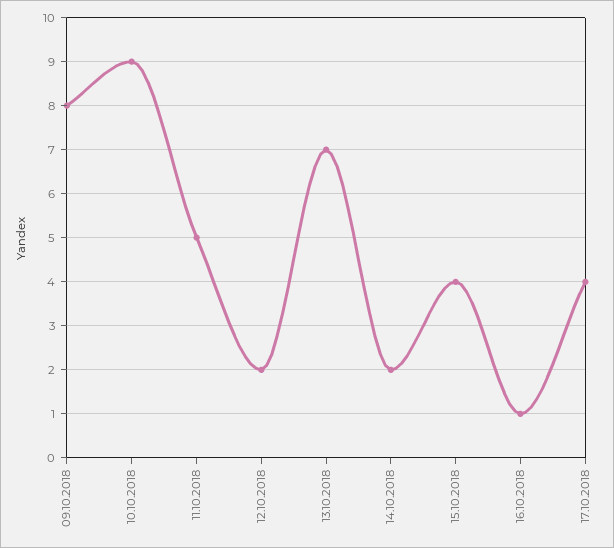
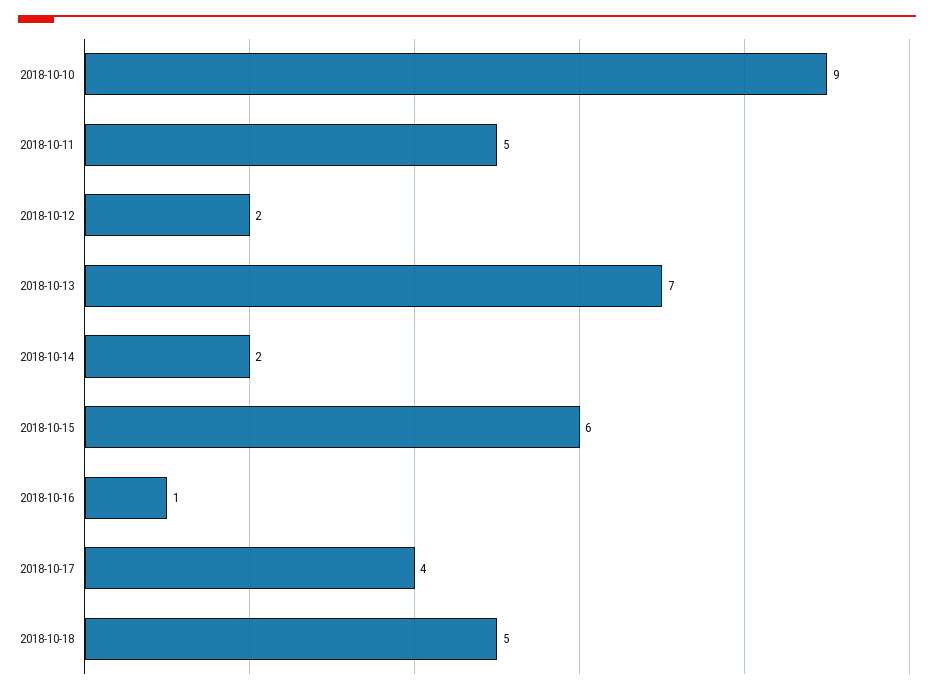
09.10.2018: 8 -> none
15.10.2018: 4 -> 6
2018-10-18: none -> 5

